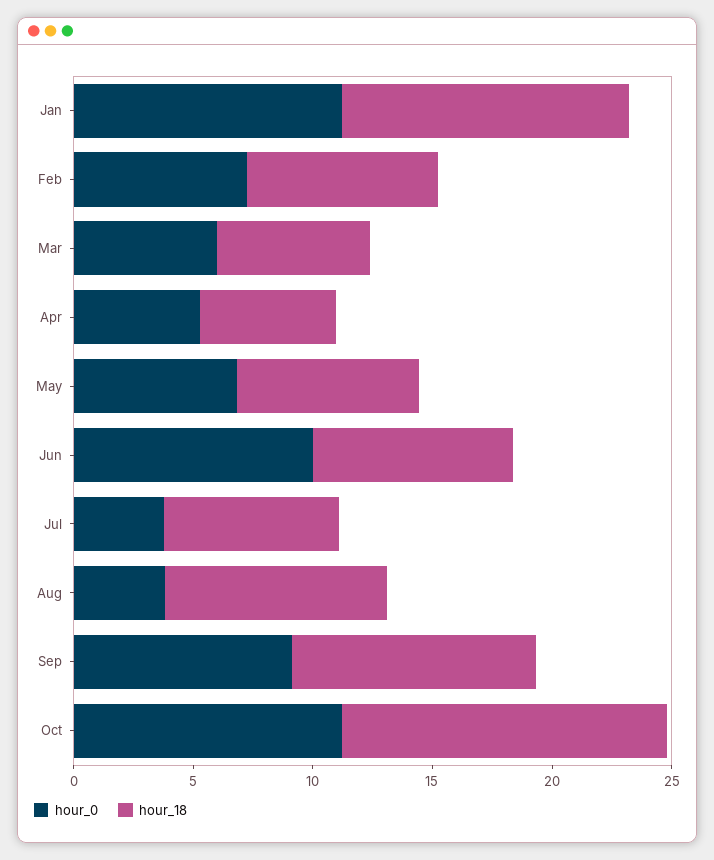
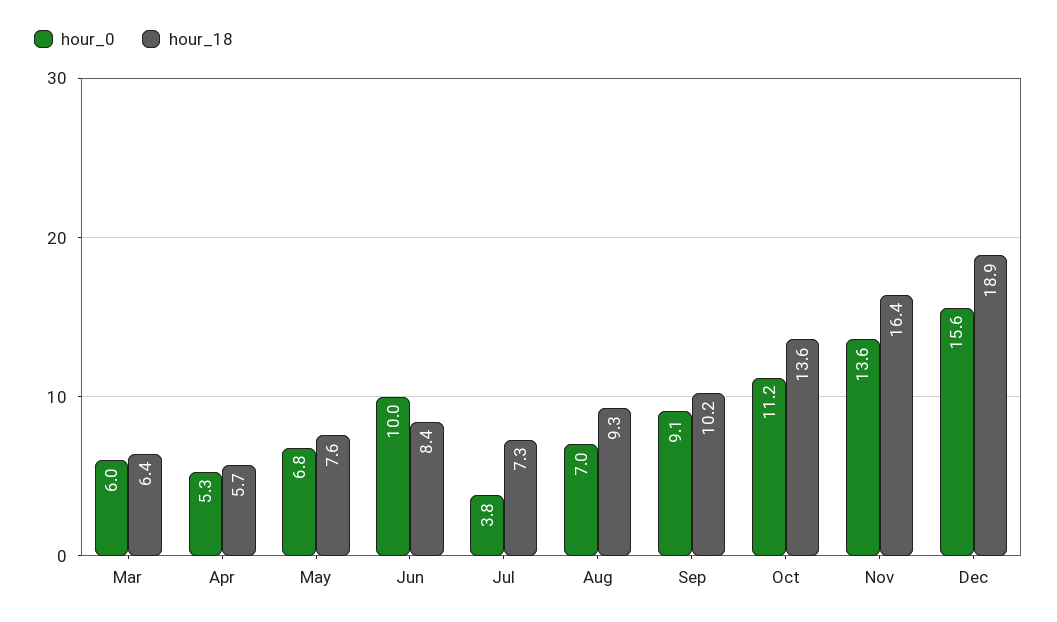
hour_0, Jan: 11 -> none
hour_18, Jan: 12 -> none
hour_0, Feb: 7 -> none
hour_18, Feb: 8 -> none
hour_0, Aug: 4 -> 7
hour_0, Nov: none -> 13.6
hour_18, Nov: none -> 16.4
hour_0, Dec: none -> 15.6
hour_18, Dec: none -> 18.9

